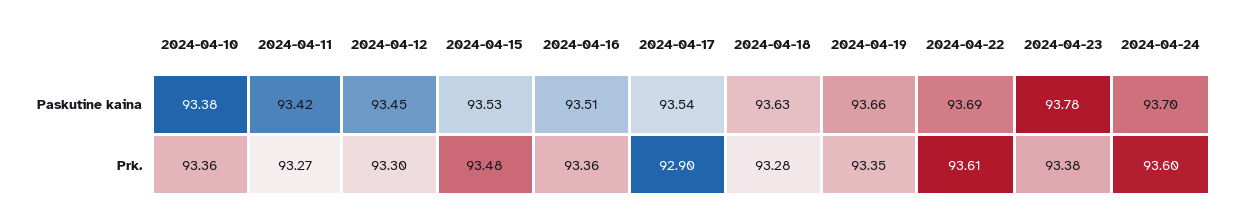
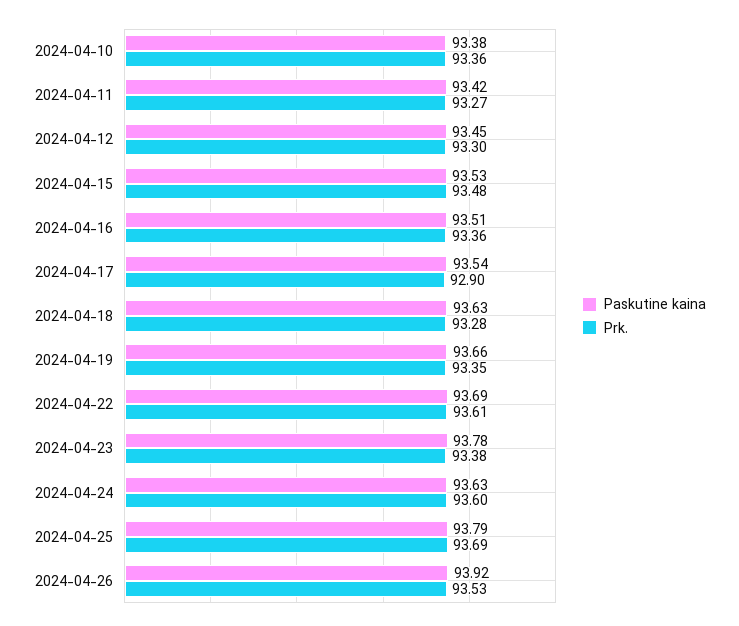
Paskutine kaina, 2024-04-24: 93.7 -> 93.63
Paskutine kaina, 2024-04-25: none -> 93.79
Prk., 2024-04-25: none -> 93.69
Paskutine kaina, 2024-04-26: none -> 93.92
Prk., 2024-04-26: none -> 93.53

